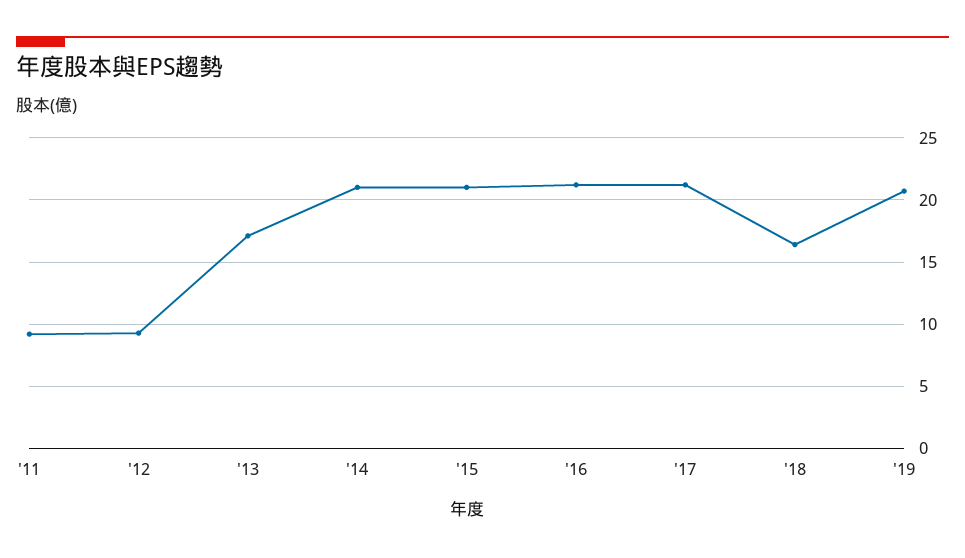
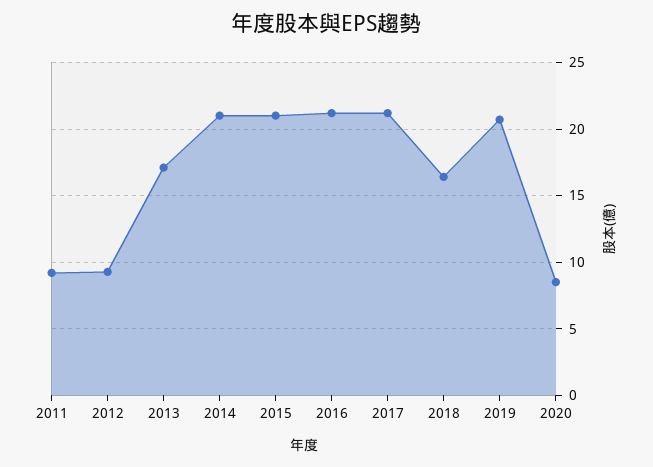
2020: none -> 8.5

